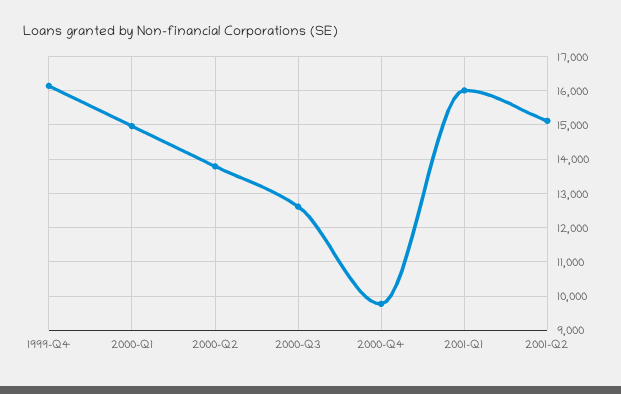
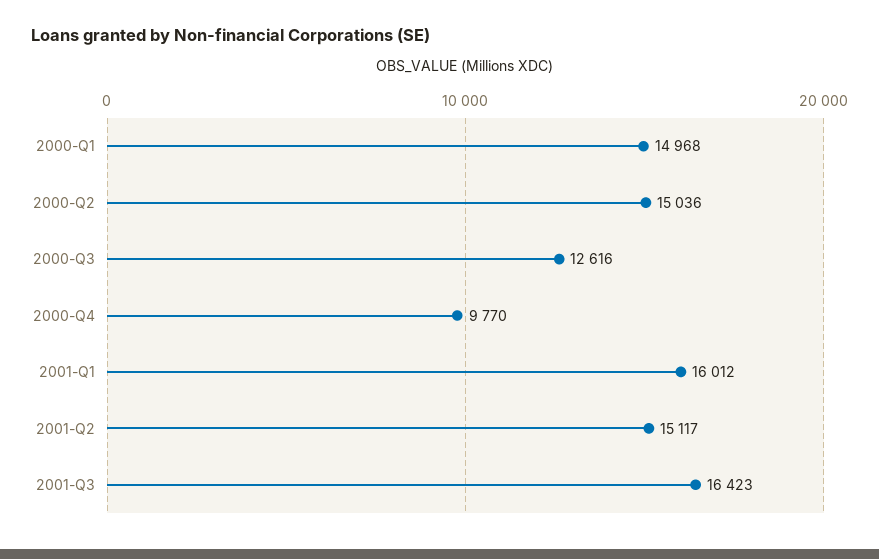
1999-Q4: 16200 -> none
2000-Q2: 13800 -> 15036
2001-Q3: none -> 16423

